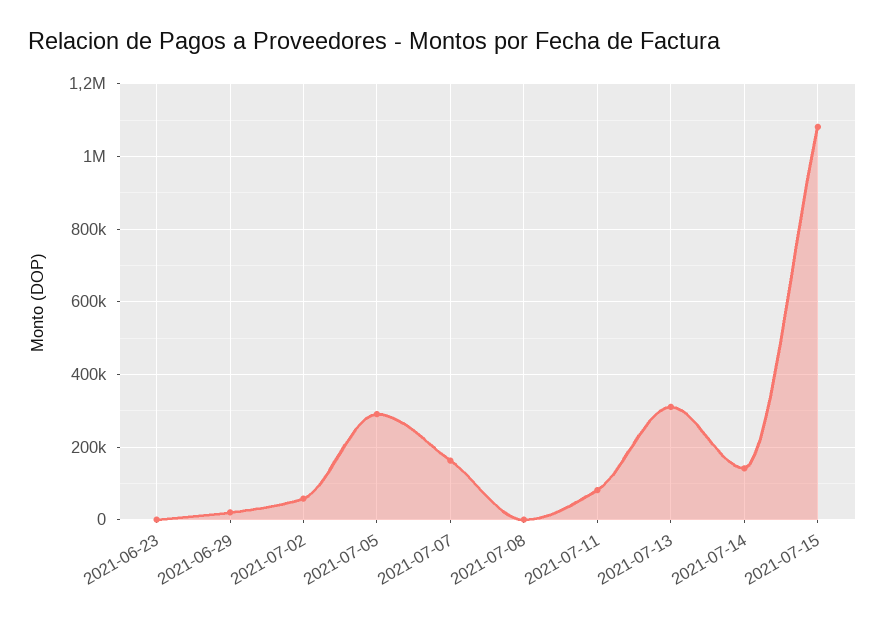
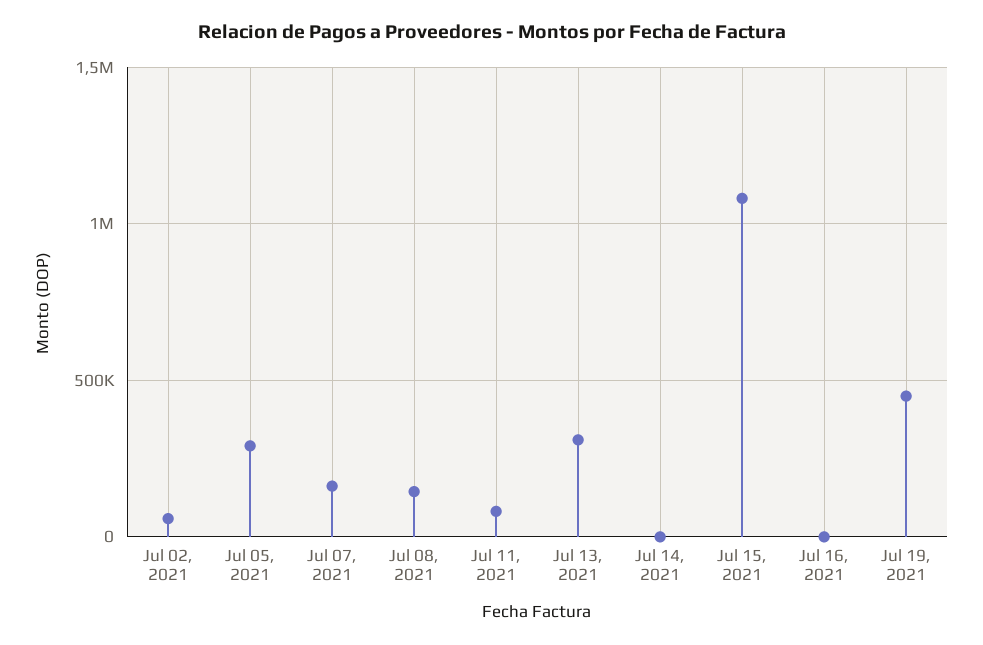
2021-06-23: 0 -> none
2021-06-29: 20000 -> none
2021-07-08: 0 -> 150000
2021-07-14: 140000 -> 0
Jul 16, 2021: none -> 0
Jul 19, 2021: none -> 450000

